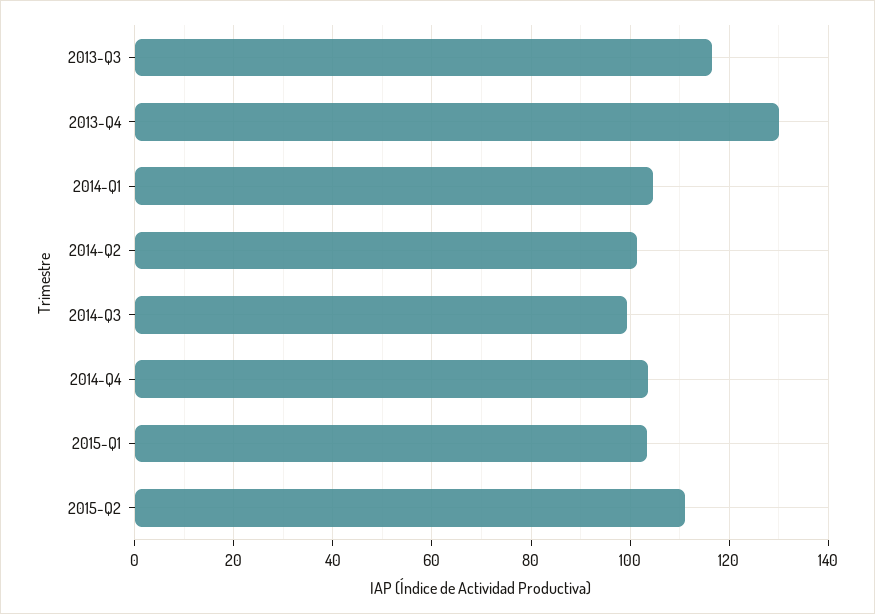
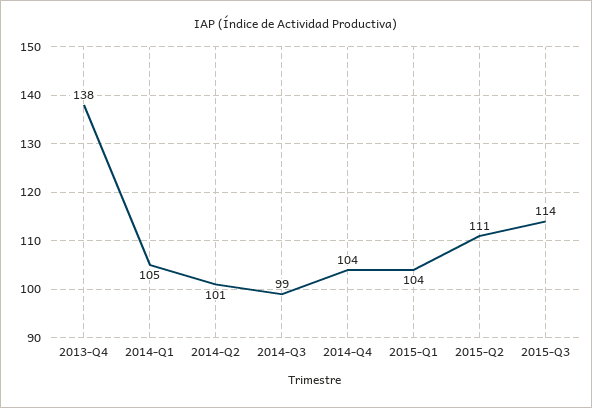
2013-Q3: 116 -> none
2013-Q4: 130 -> 138
2015-Q3: none -> 114

